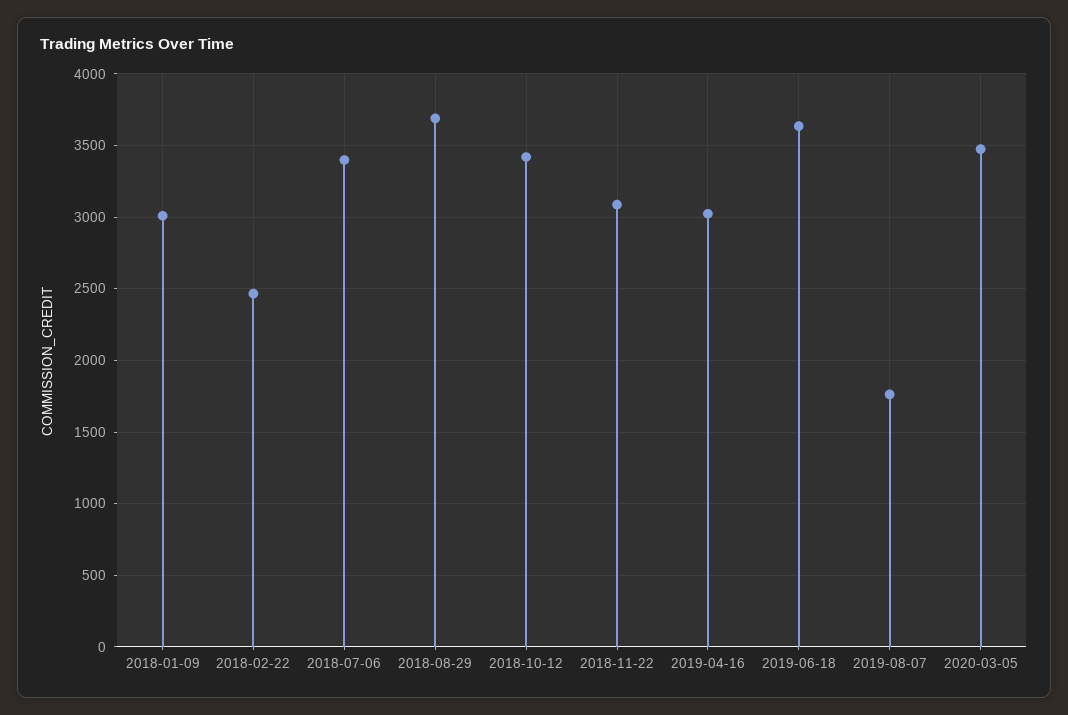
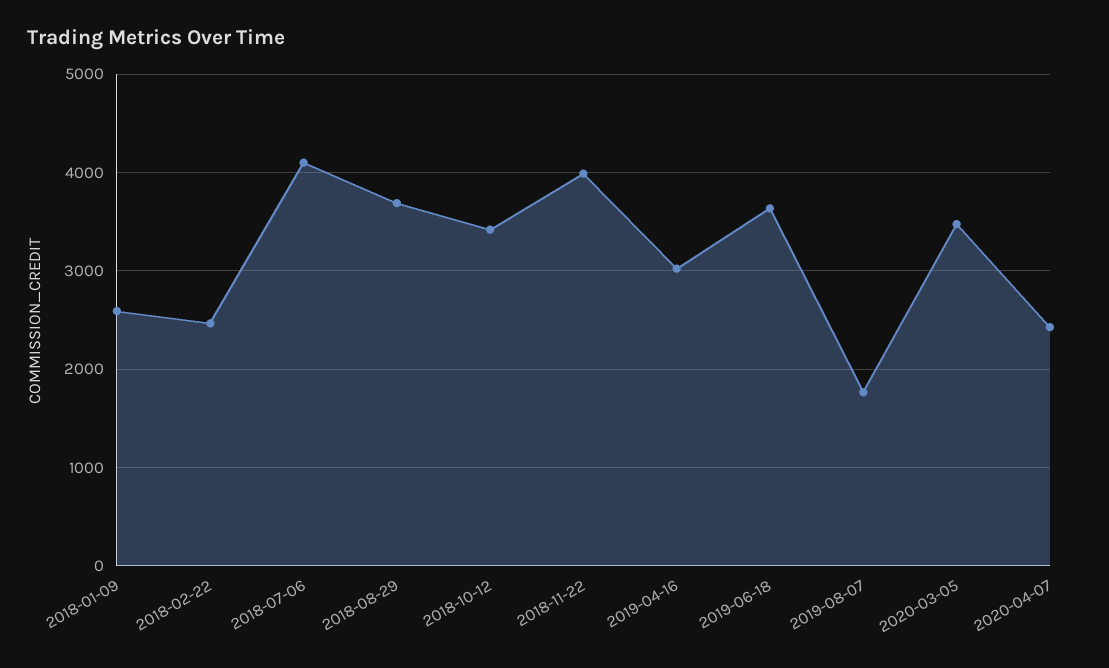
2018-01-09: 3000 -> 2600
2018-07-06: 3400 -> 4100
2018-11-22: 3100 -> 4000
2020-04-07: none -> 2400

